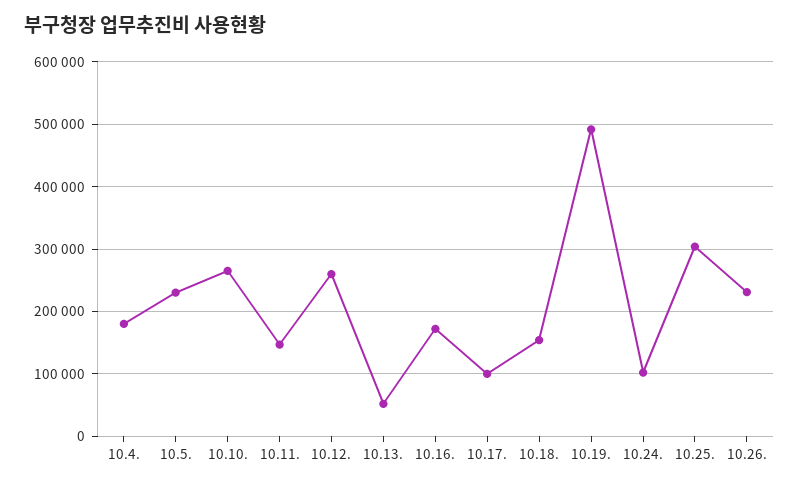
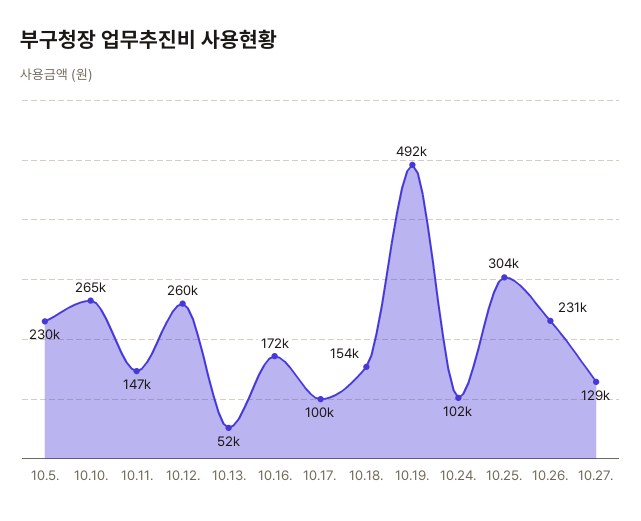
10.4.: 180000 -> none
10.27.: none -> 129000

